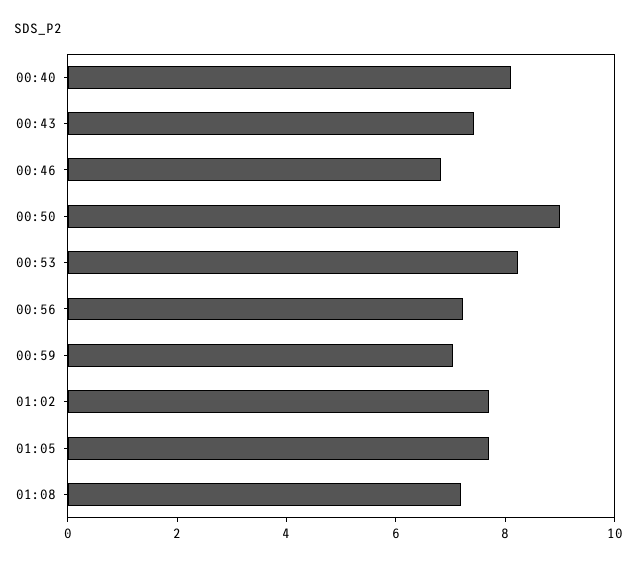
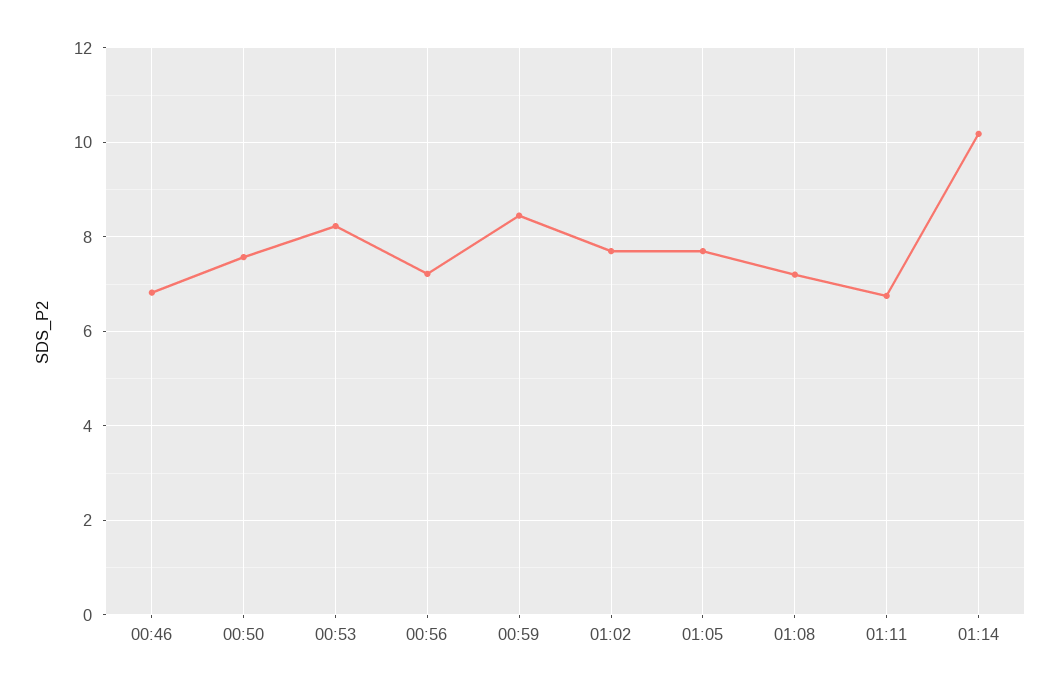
00:40: 8 -> none
00:43: 7.5 -> none
00:50: 9 -> 7.6
00:59: 7 -> 8.4
01:11: none -> 6.8
01:14: none -> 10.2

